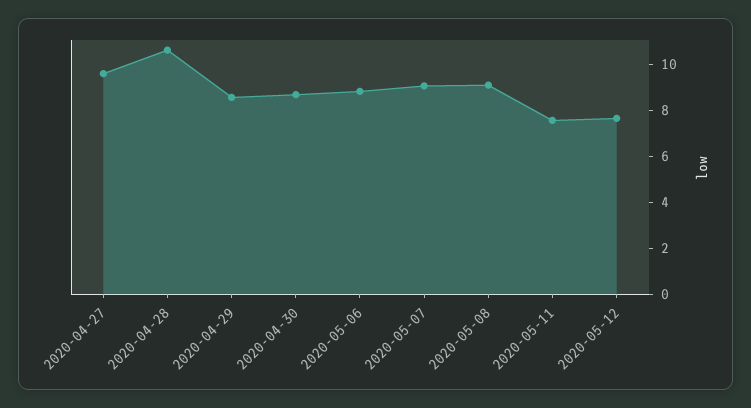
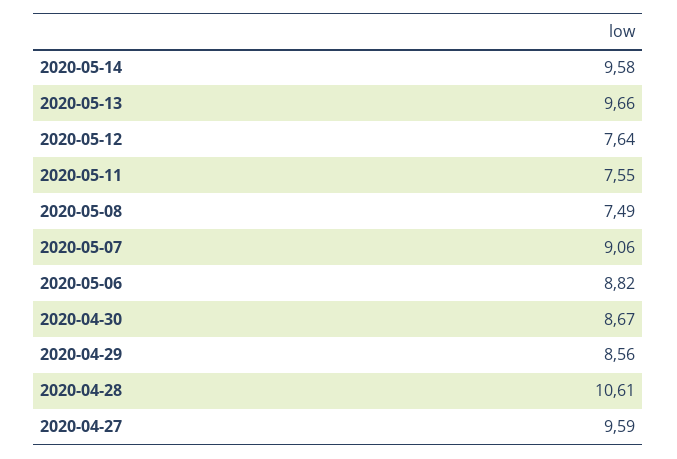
2020-05-08: 9 -> 7.49
2020-05-14: none -> 9.58
2020-05-13: none -> 9.66

